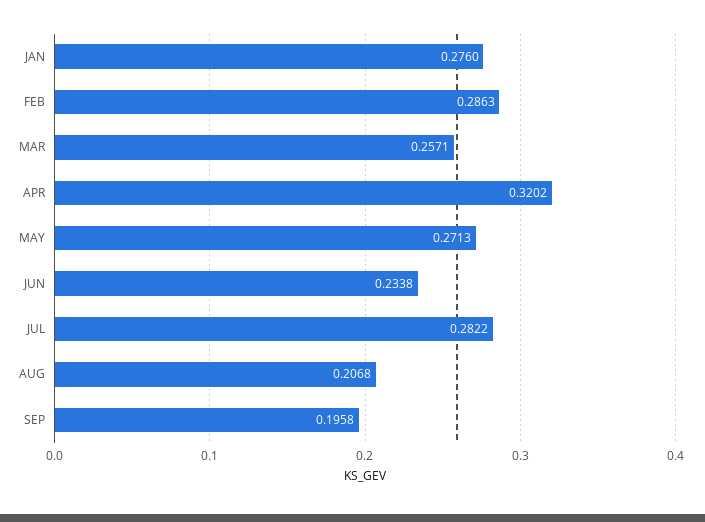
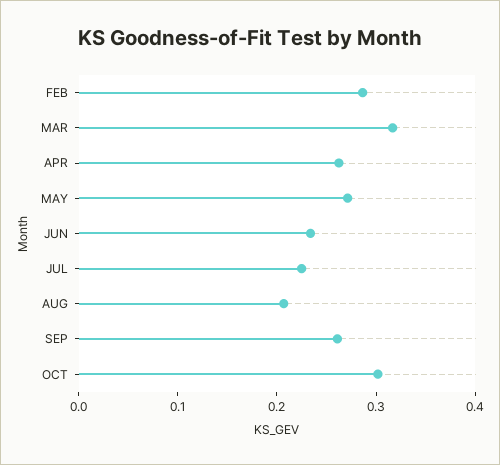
JAN: 0.276 -> none
MAR: 0.2571 -> 0.32
APR: 0.3202 -> 0.26
JUL: 0.2822 -> 0.22
SEP: 0.1958 -> 0.26
OCT: none -> 0.3

